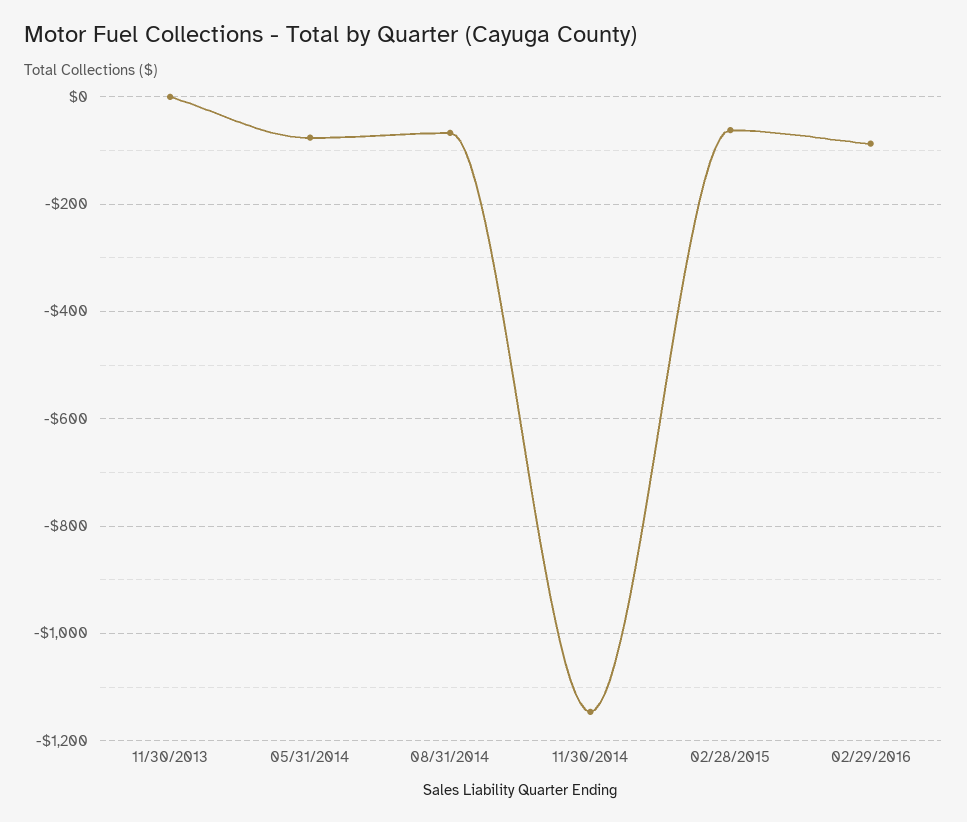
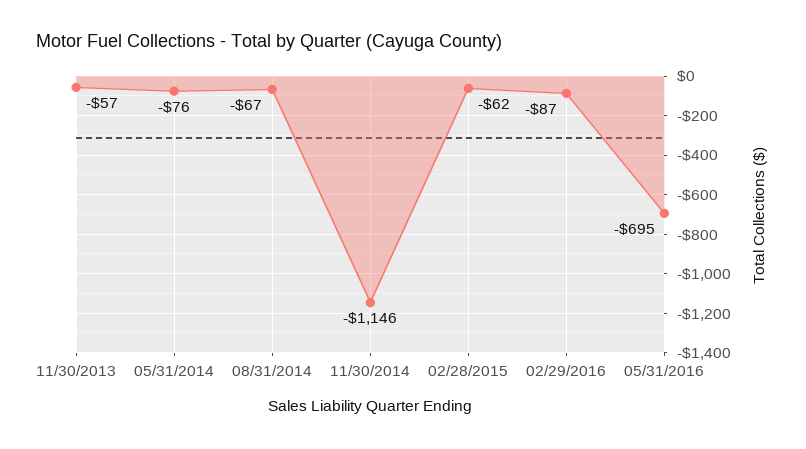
11/30/2013: 0 -> -57
05/31/2016: none -> -695

